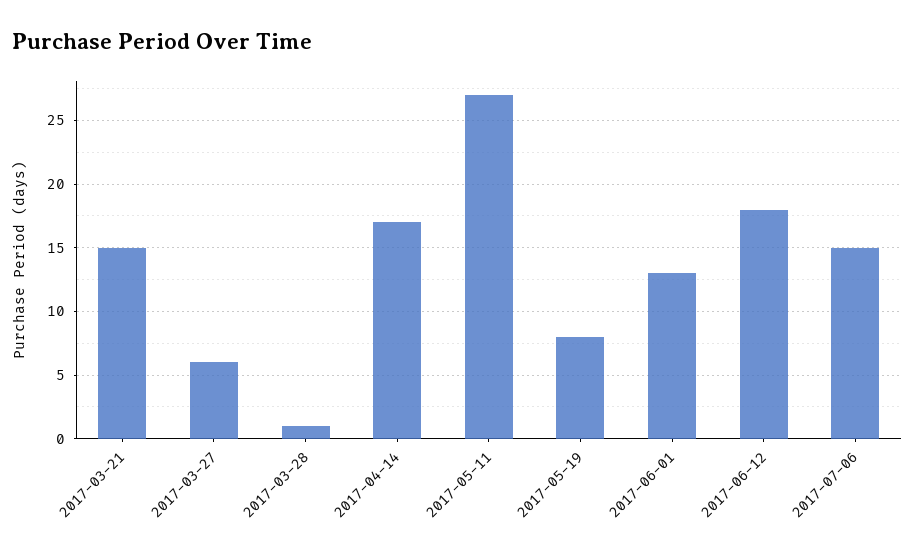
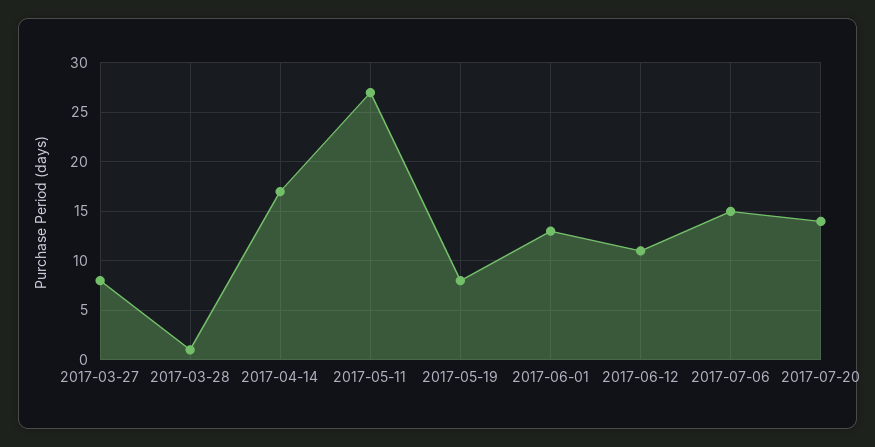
2017-03-21: 15 -> none
2017-03-27: 6 -> 8
2017-06-12: 18 -> 11
2017-07-20: none -> 14

